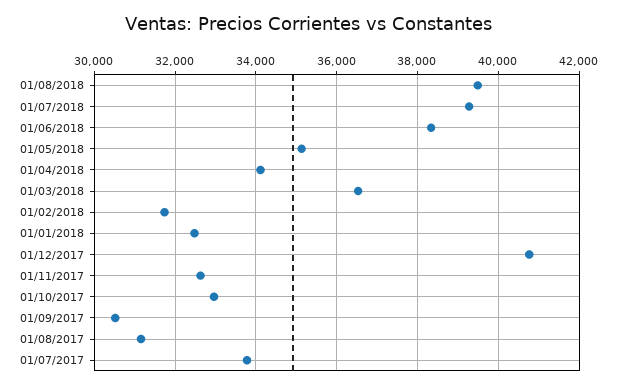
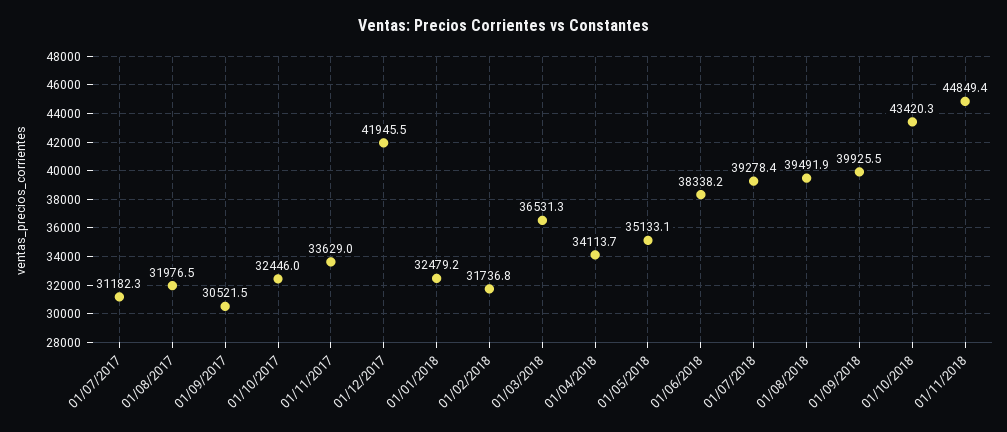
01/12/2017: 40800 -> 41945.5
01/11/2017: 32600 -> 33629
01/10/2017: 33000 -> 32446
01/08/2017: 31200 -> 31976.5
01/07/2017: 33800 -> 31182.3
01/09/2018: none -> 39925.5
01/10/2018: none -> 43420.3
01/11/2018: none -> 44849.4

